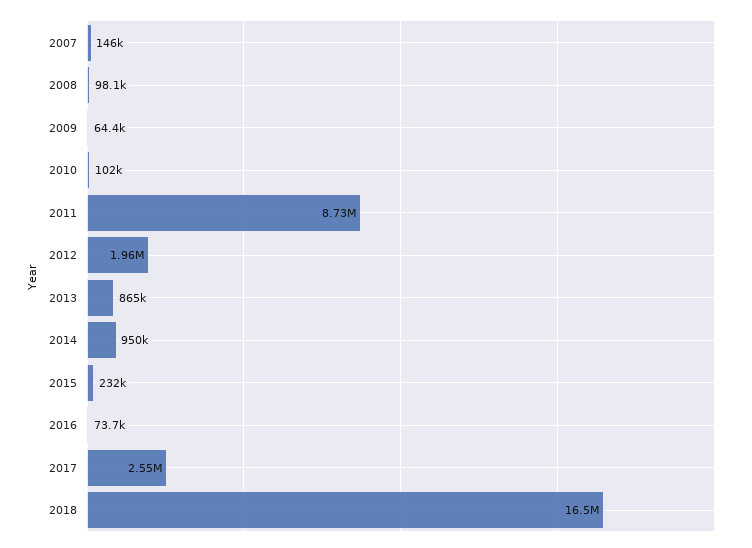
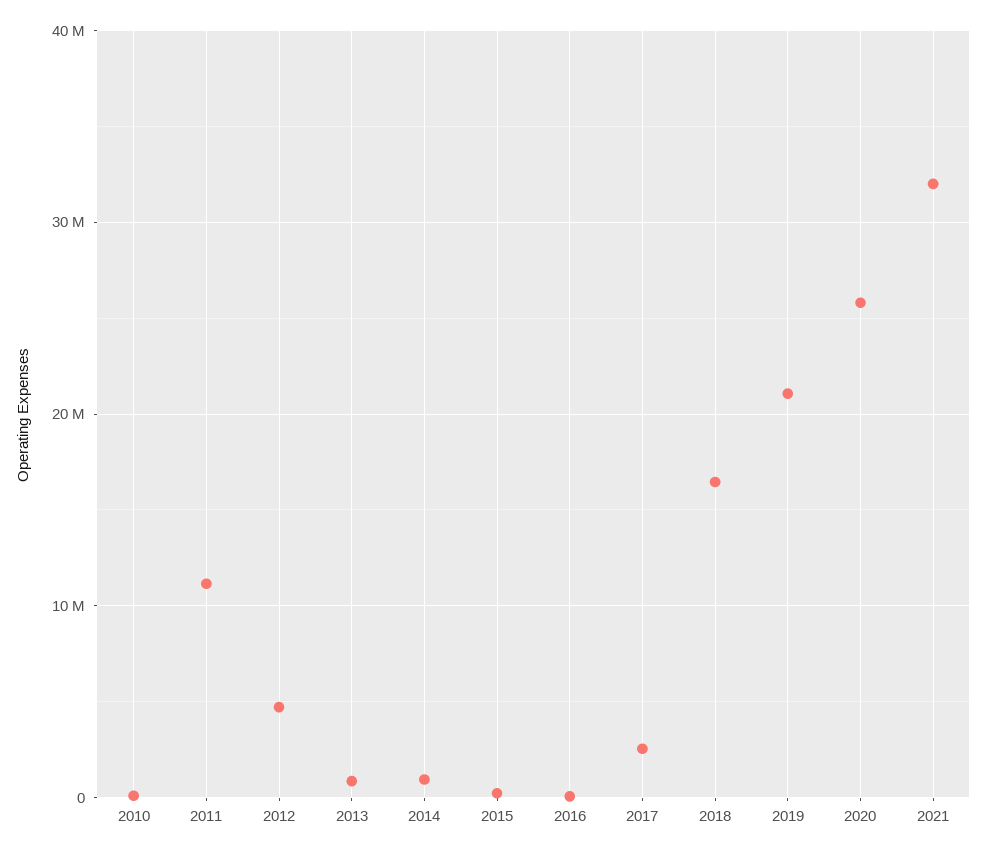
2007: 146000 -> none
2008: 98100 -> none
2009: 64400 -> none
2011: 8730000 -> 11000000
2012: 1960000 -> 5000000
2019: none -> 21000000
2020: none -> 26000000
2021: none -> 32000000

